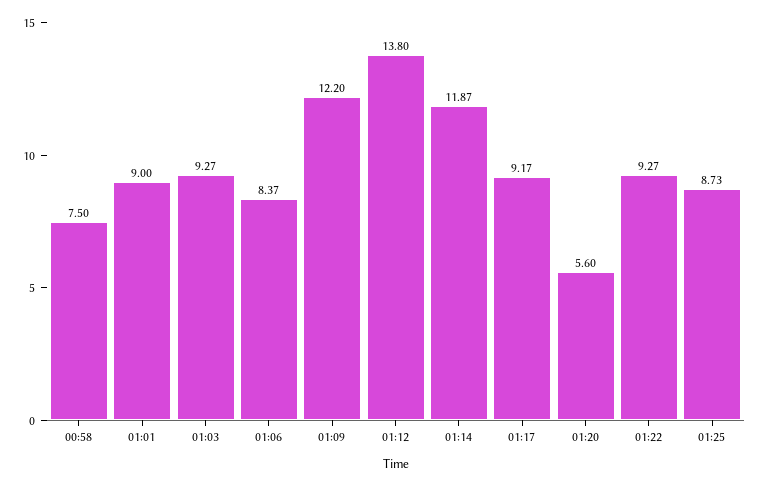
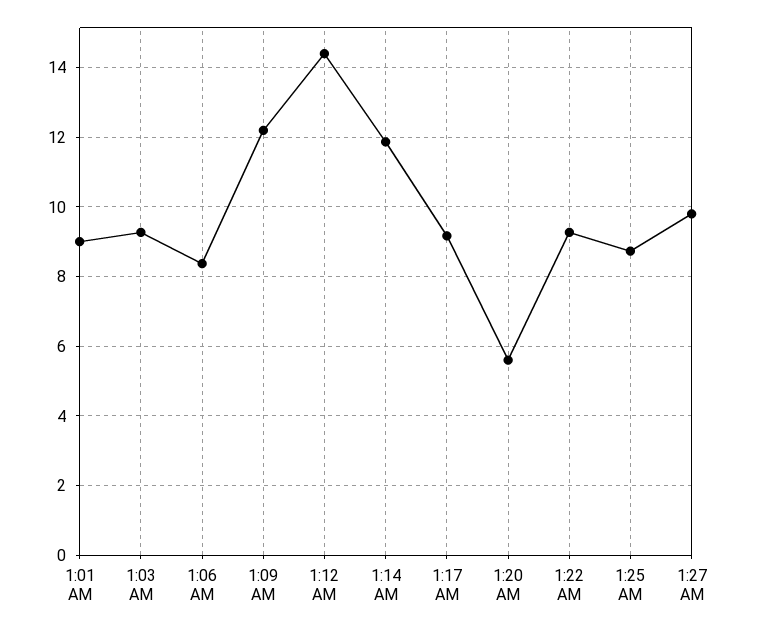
00:58: 7.5 -> none
01:12: 13.8 -> 14.4
1:27 AM: none -> 9.8

